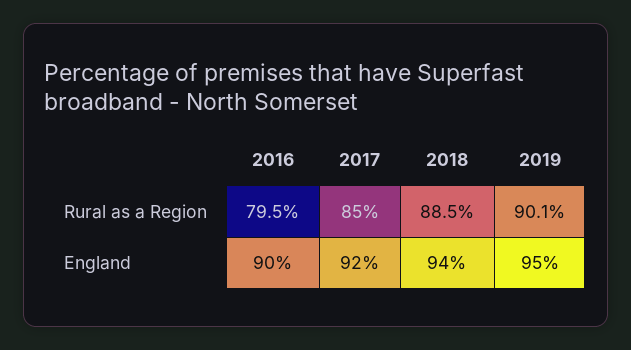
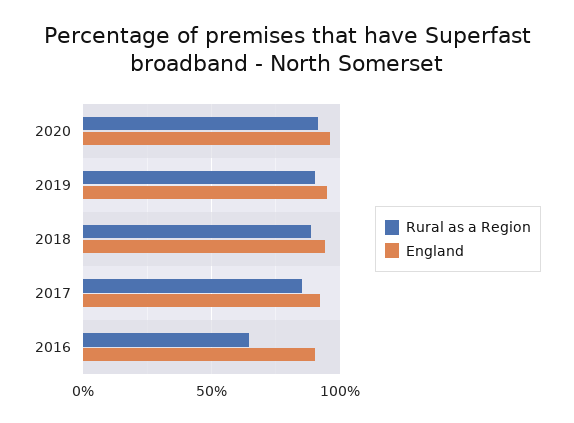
Rural as a Region, 2016: 79.5 -> 65
Rural as a Region, 2020: none -> 90
England, 2020: none -> 95

